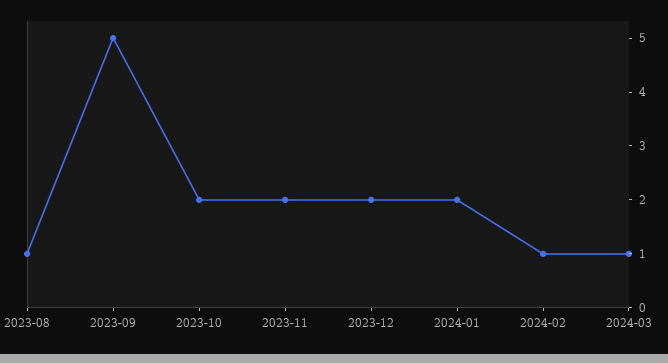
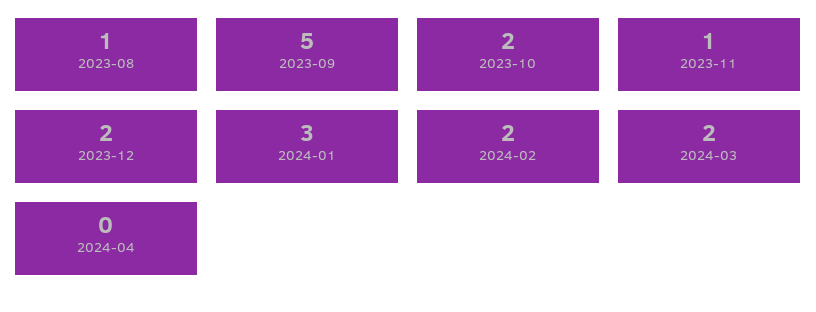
2023-11: 2 -> 1
2024-01: 2 -> 3
2024-02: 1 -> 2
2024-03: 1 -> 2
2024-04: none -> 0

